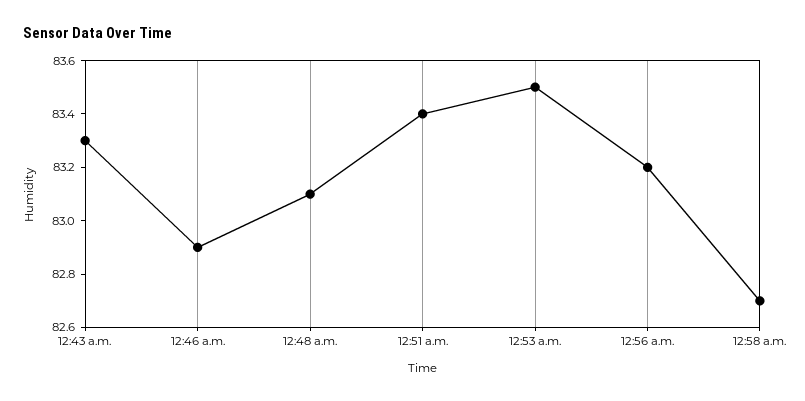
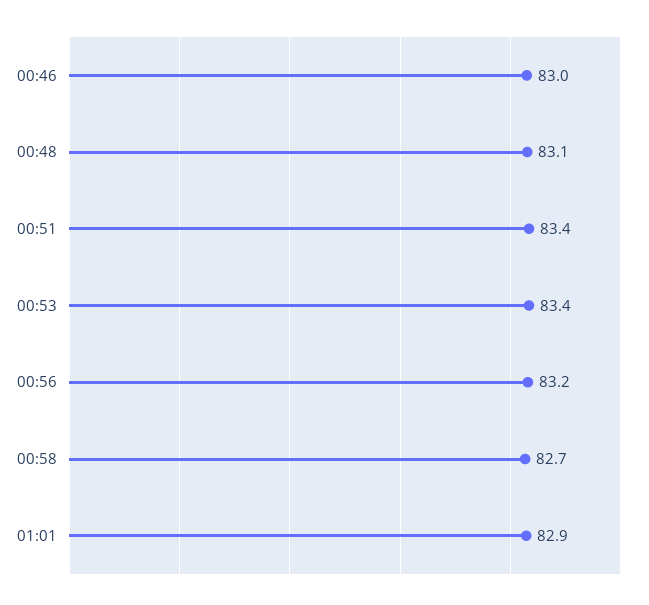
12:43 a.m.: 83.3 -> none
12:46 a.m.: 82.9 -> 83
12:53 a.m.: 83.5 -> 83.4
01:01: none -> 82.9

